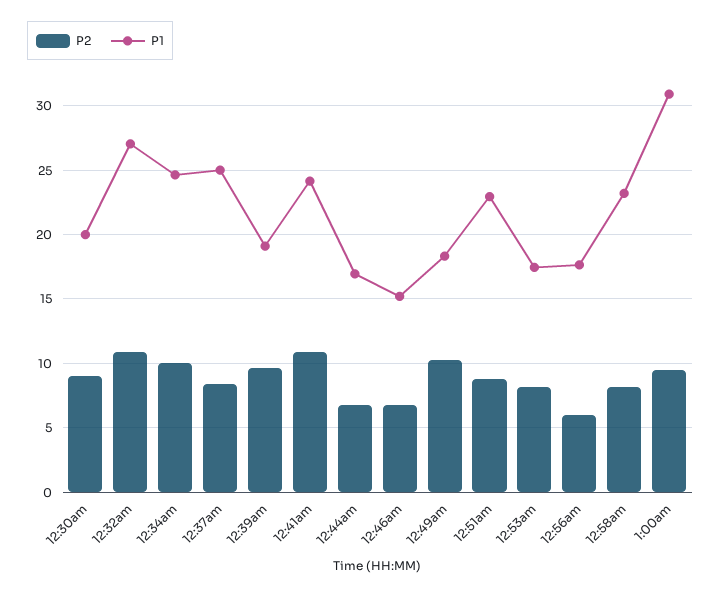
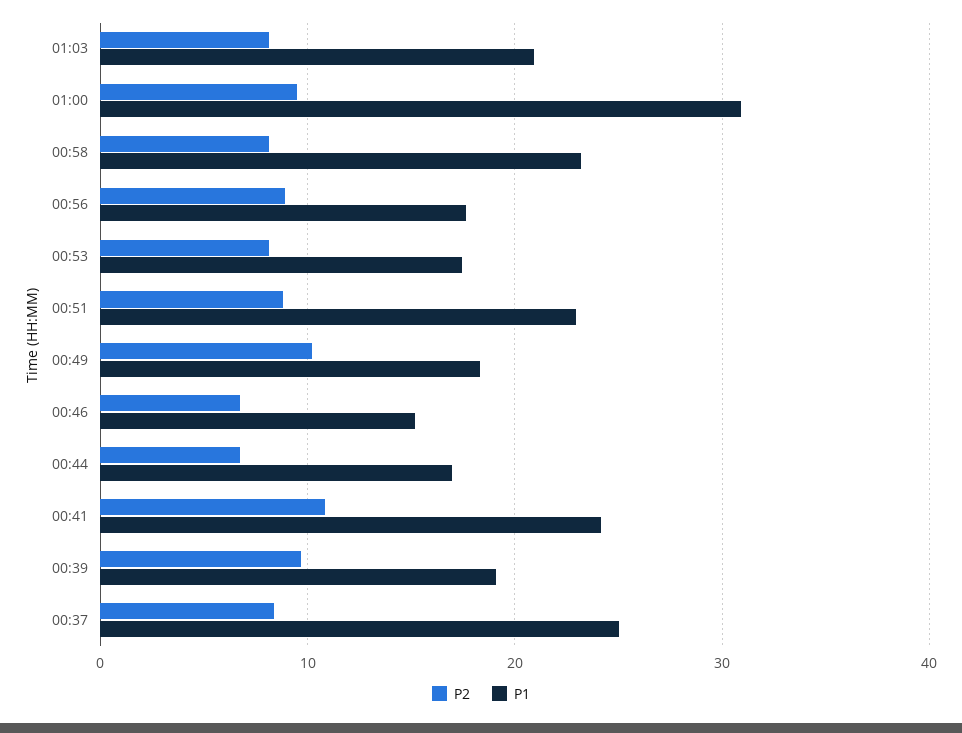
P2, 12:30am: 9 -> none
P1, 12:30am: 20 -> none
P2, 12:32am: 11 -> none
P1, 12:32am: 27 -> none
P2, 12:34am: 10 -> none
P1, 12:34am: 24.5 -> none
P2, 12:56am: 6 -> 9
P2, 01:03: none -> 8
P1, 01:03: none -> 21

